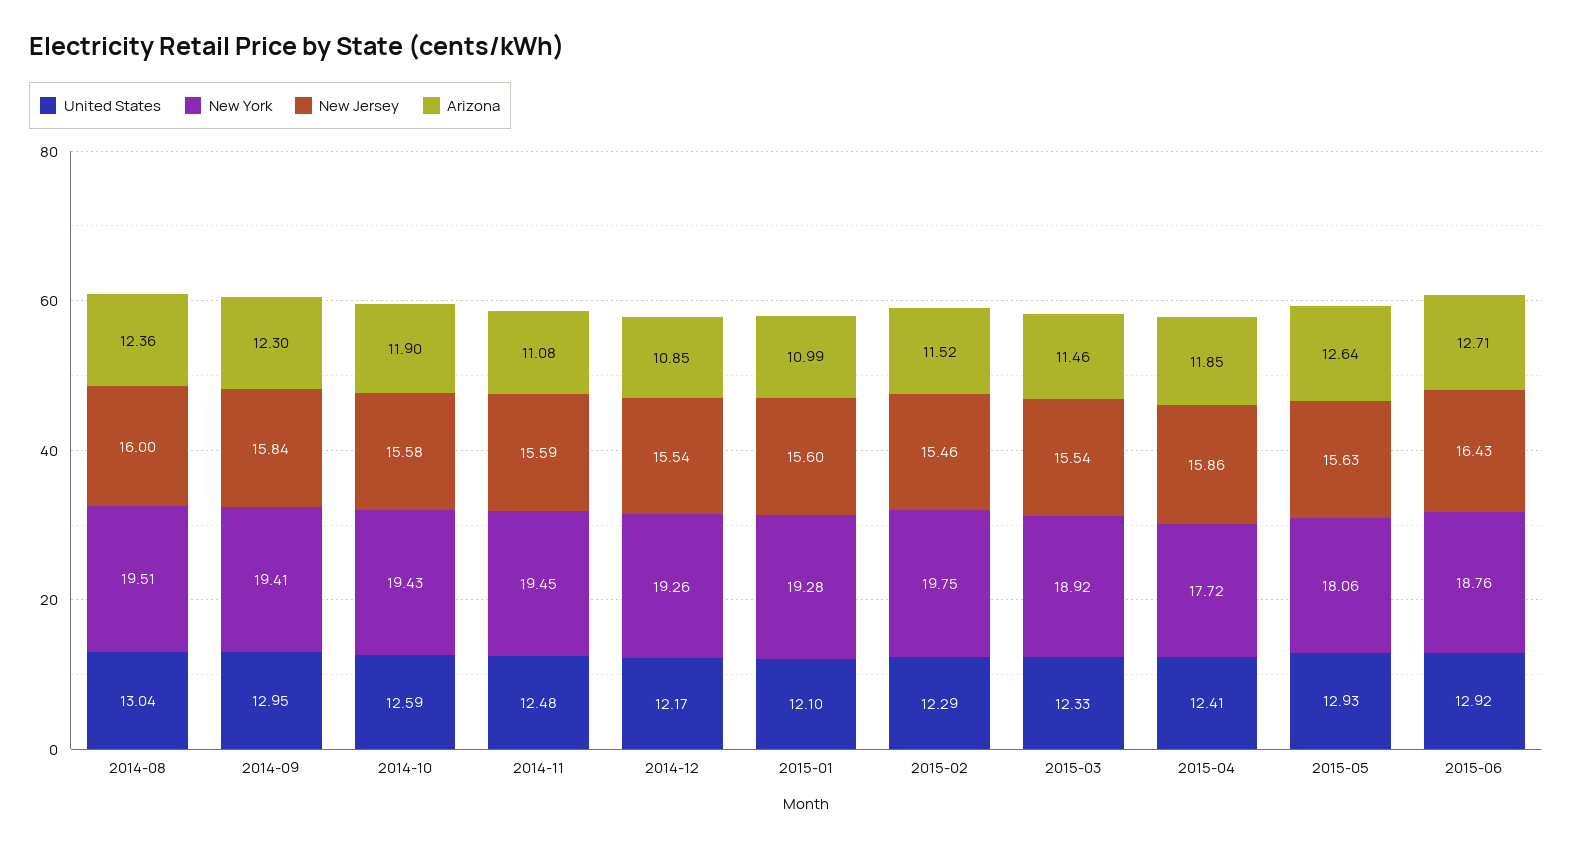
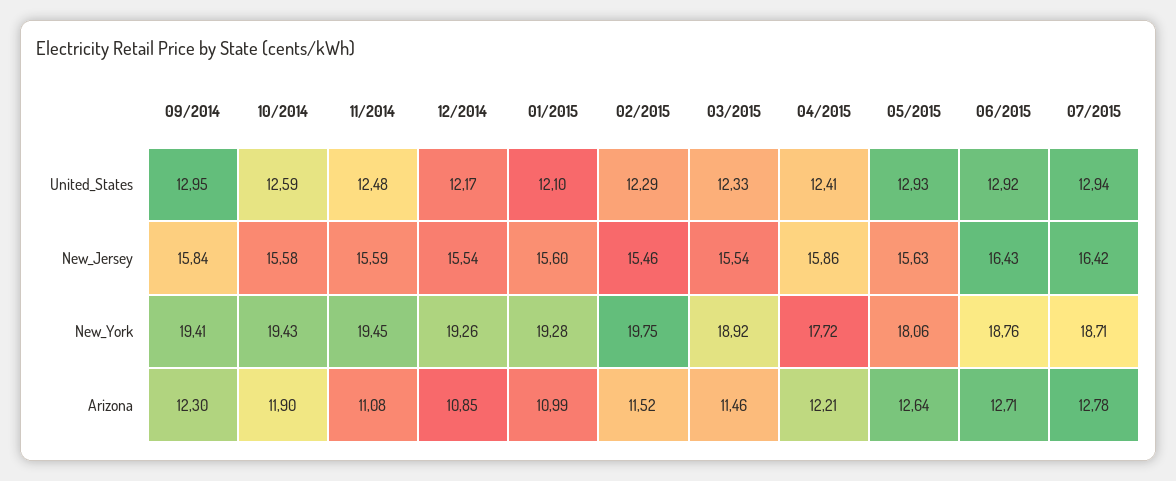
United States, 2014-08: 13.04 -> none
New York, 2014-08: 19.51 -> none
New Jersey, 2014-08: 16 -> none
Arizona, 2014-08: 12.36 -> none
Arizona, 2015-04: 11.85 -> 12.21
United States, 07/2015: none -> 12.94
New Jersey, 07/2015: none -> 16.42
New York, 07/2015: none -> 18.71
Arizona, 07/2015: none -> 12.78

